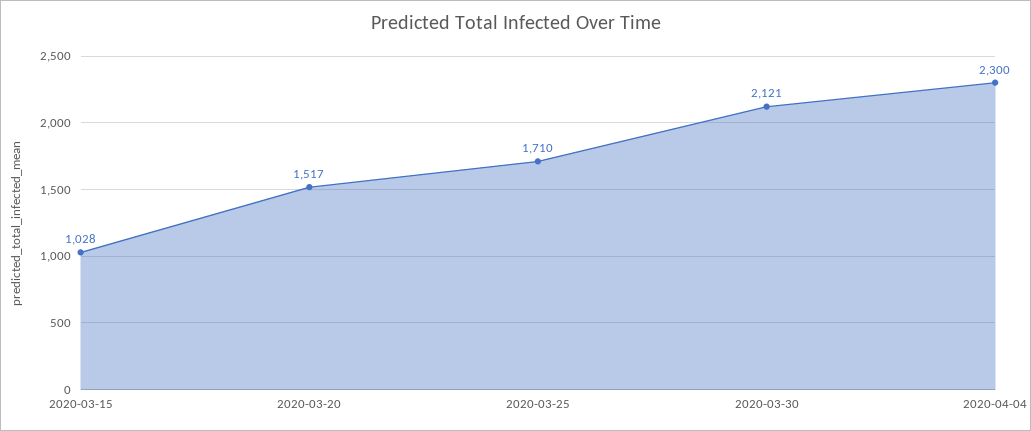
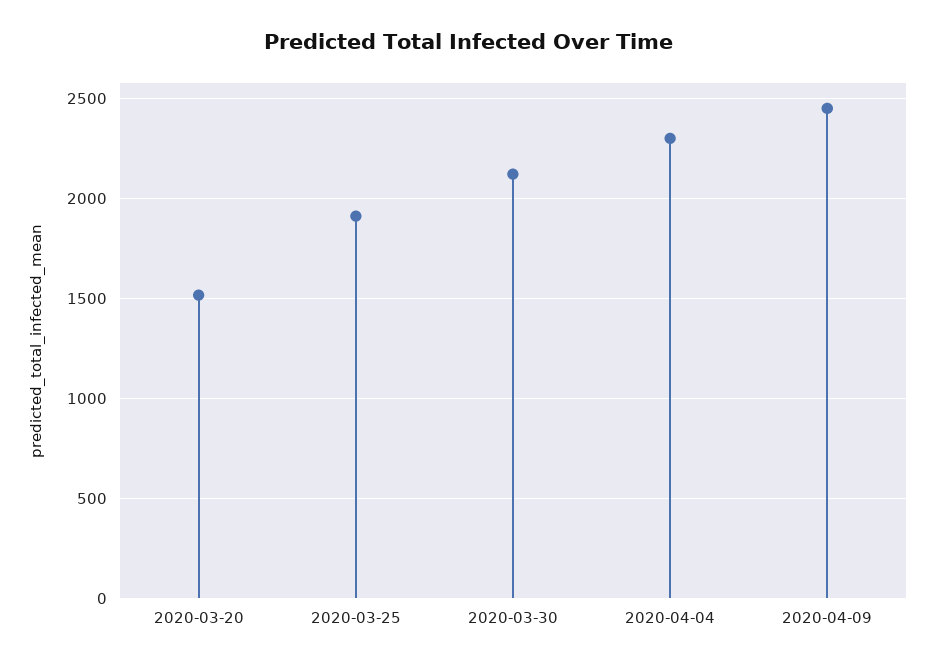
2020-03-15: 1028 -> none
2020-03-25: 1710 -> 1900
2020-04-09: none -> 2450

